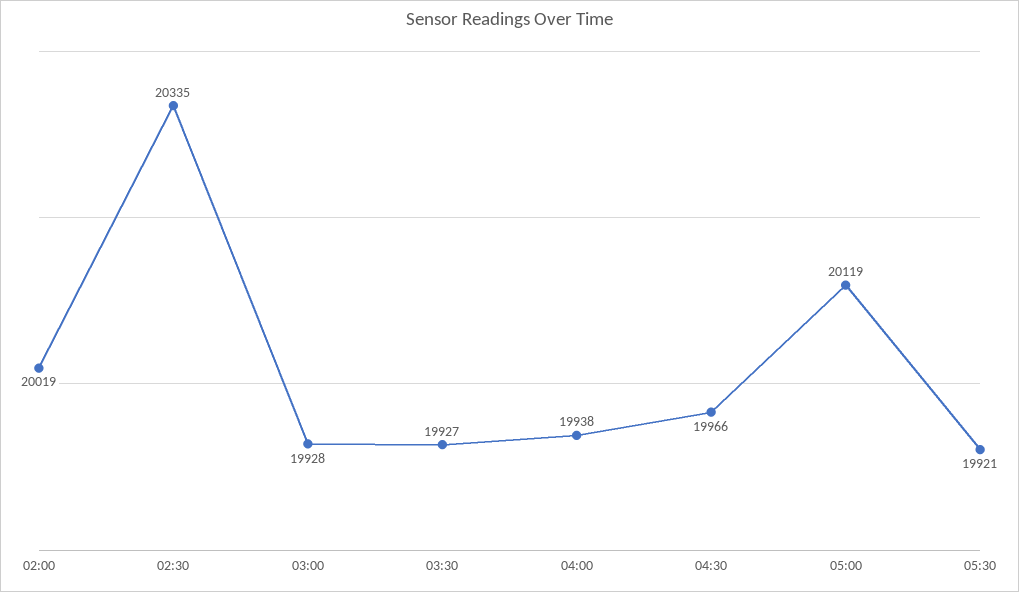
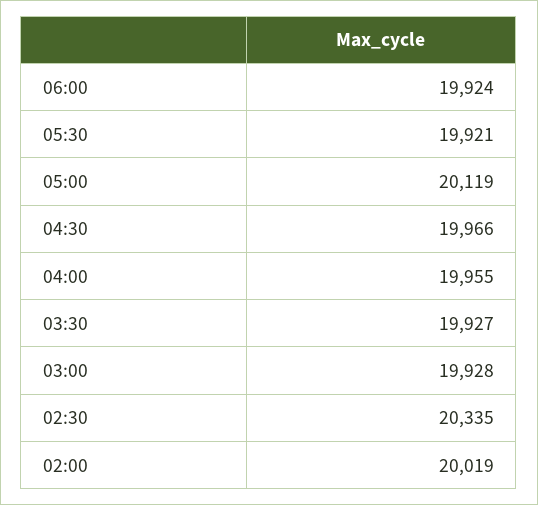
04:00: 19938 -> 19955
06:00: none -> 19924

